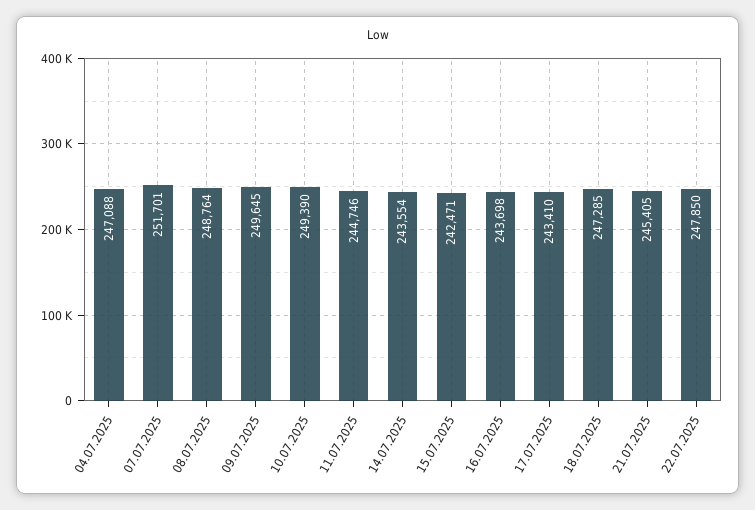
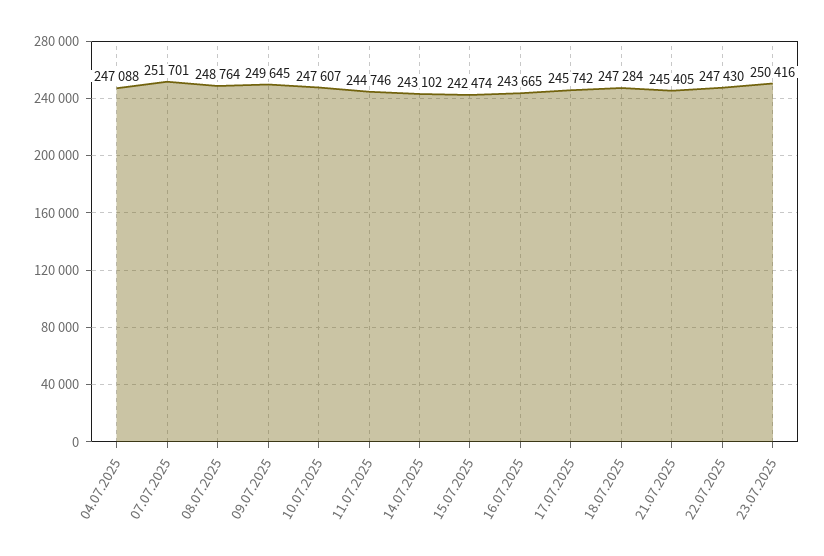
10.07.2025: 249390 -> 247607
14.07.2025: 243554 -> 243102
15.07.2025: 242471 -> 242474
16.07.2025: 243698 -> 243665
17.07.2025: 243410 -> 245742
18.07.2025: 247285 -> 247284
22.07.2025: 247850 -> 247430
23.07.2025: none -> 250416

